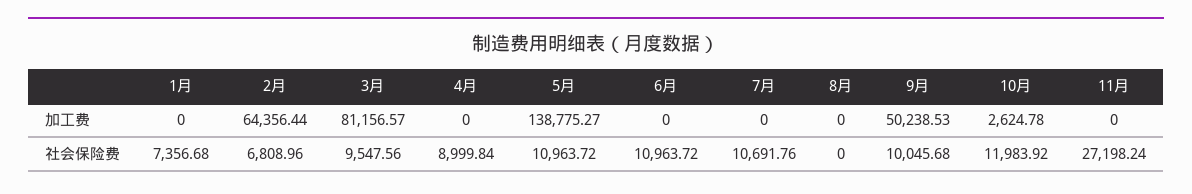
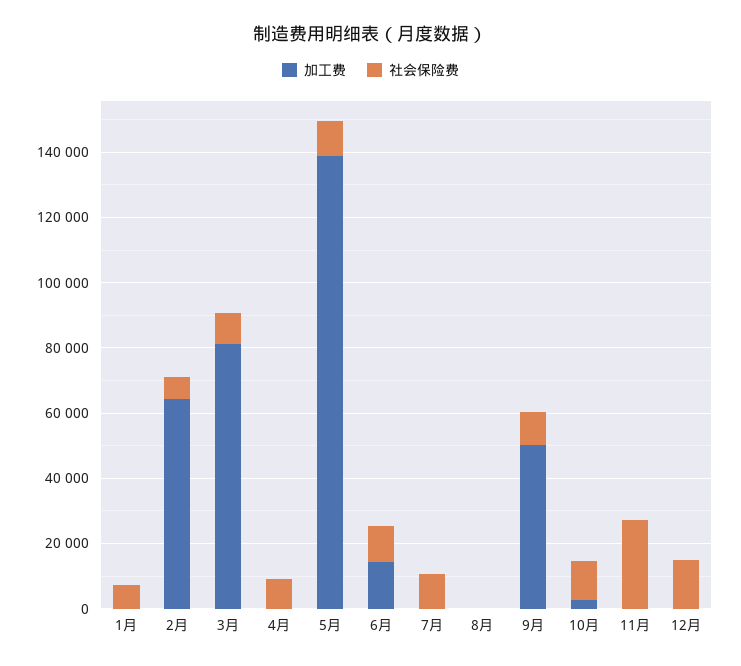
加工费, 6月: 0 -> 15000
加工费, 12月: none -> 0
社会保险费, 12月: none -> 15000

